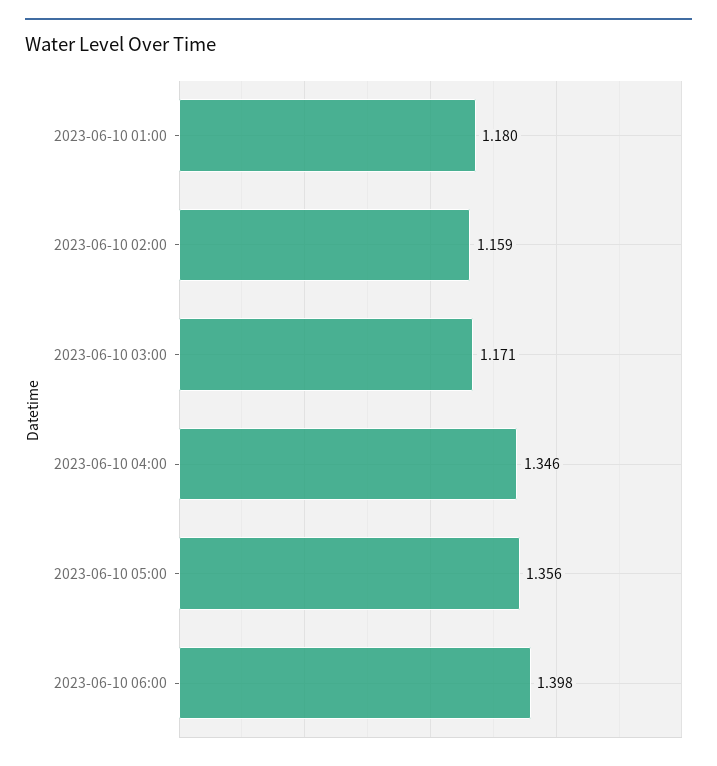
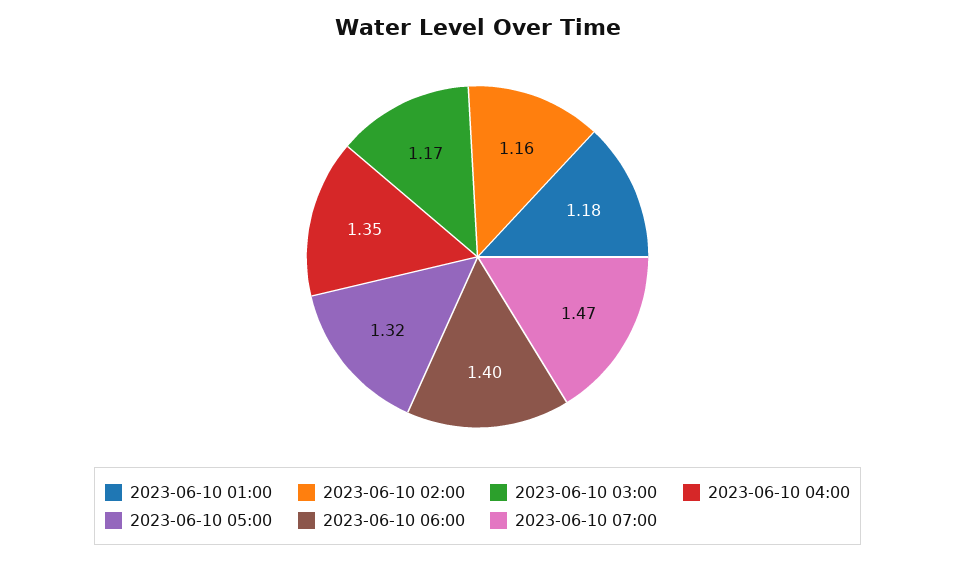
2023-06-10 05:00: 1.356 -> 1.32
2023-06-10 07:00: none -> 1.47

